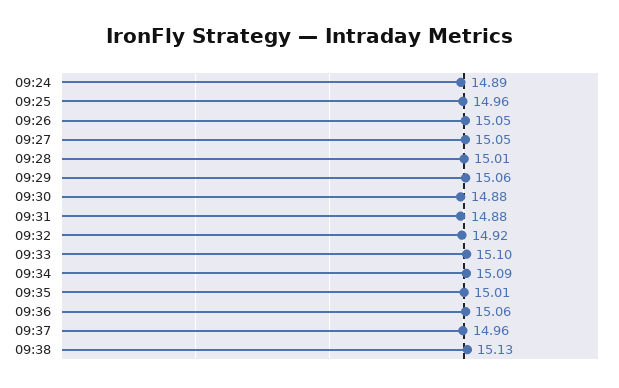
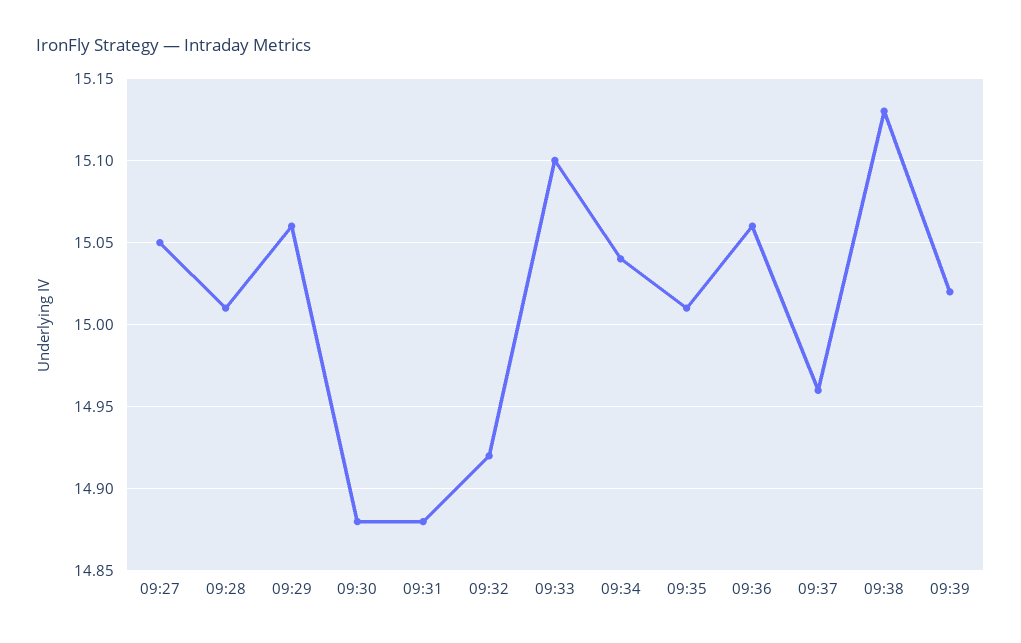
09:24: 14.89 -> none
09:25: 14.96 -> none
09:26: 15.05 -> none
09:34: 15.09 -> 15.04
09:39: none -> 15.02

